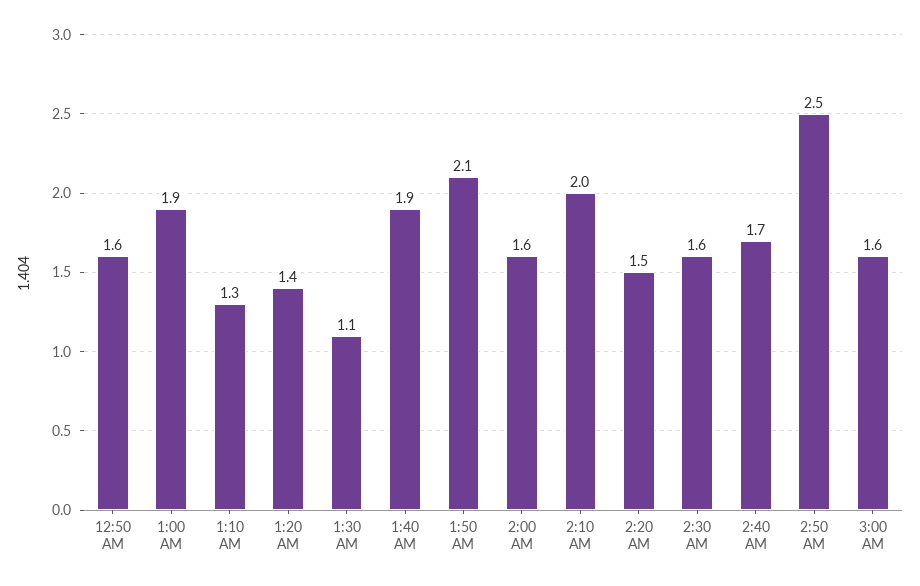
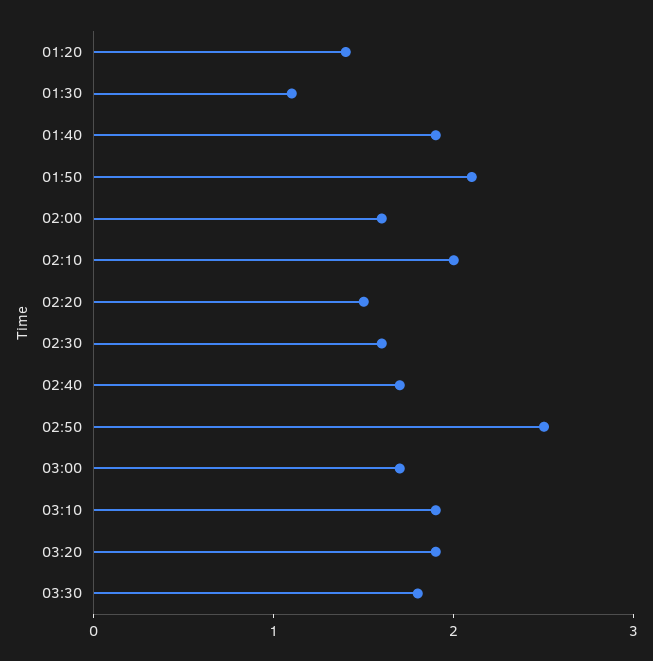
12:50 AM: 1.6 -> none
1:00 AM: 1.9 -> none
1:10 AM: 1.3 -> none
3:00 AM: 1.6 -> 1.7
03:10: none -> 1.9
03:20: none -> 1.9
03:30: none -> 1.8

